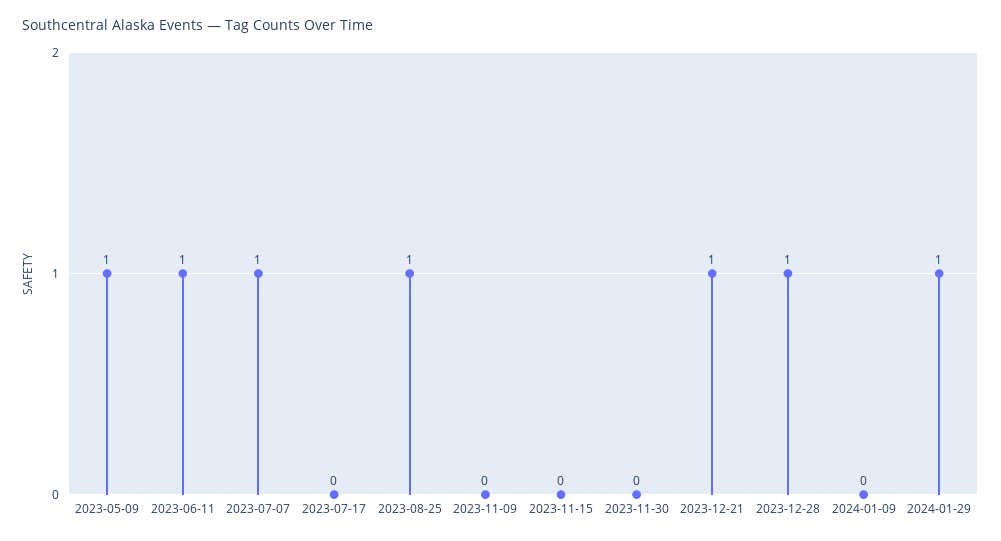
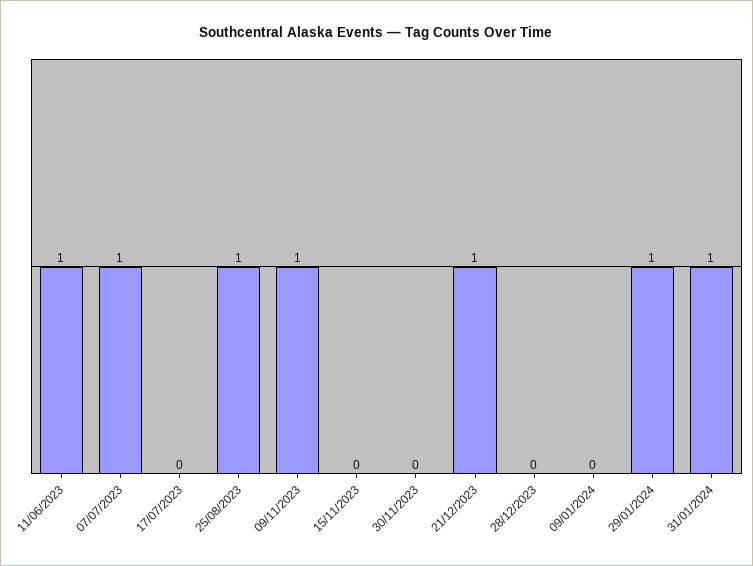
2023-05-09: 1 -> none
2023-11-09: 0 -> 1
2023-12-28: 1 -> 0
31/01/2024: none -> 1

